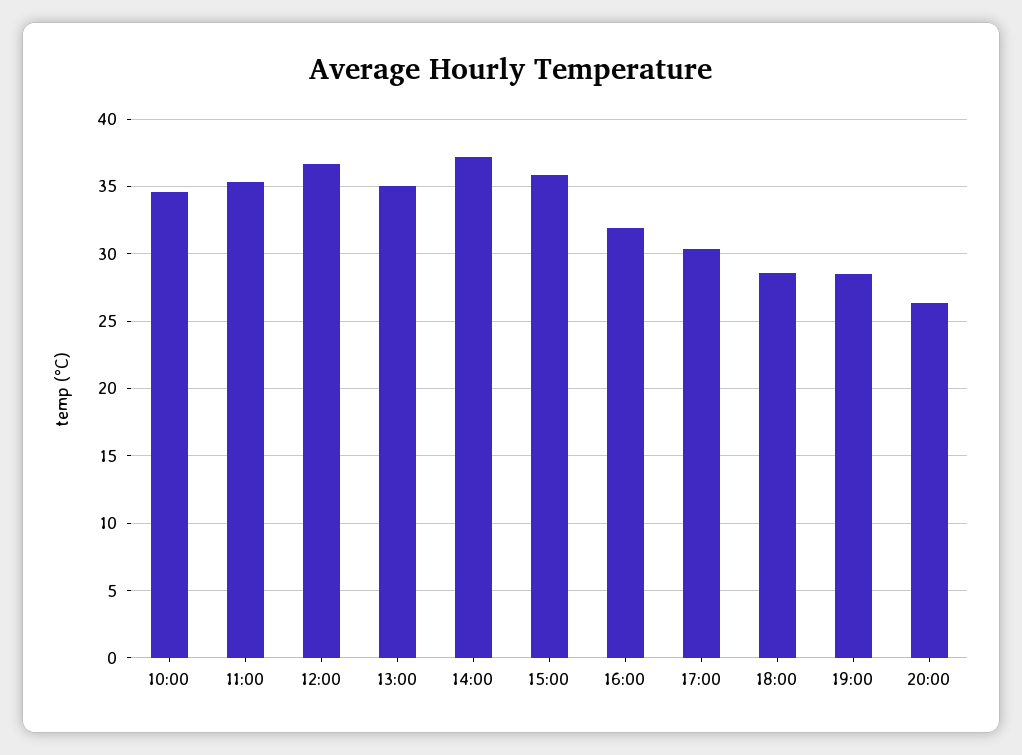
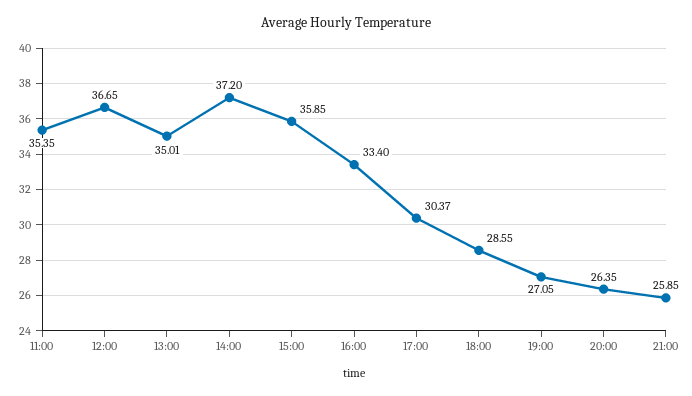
10:00: 34.5 -> none
16:00: 32 -> 33.4
19:00: 28.5 -> 27.05
21:00: none -> 25.85

